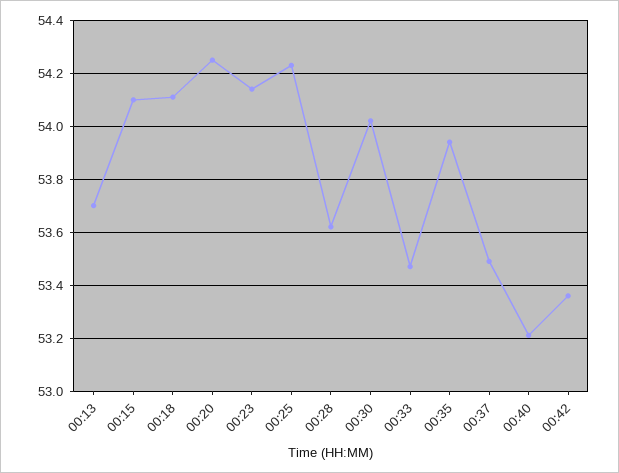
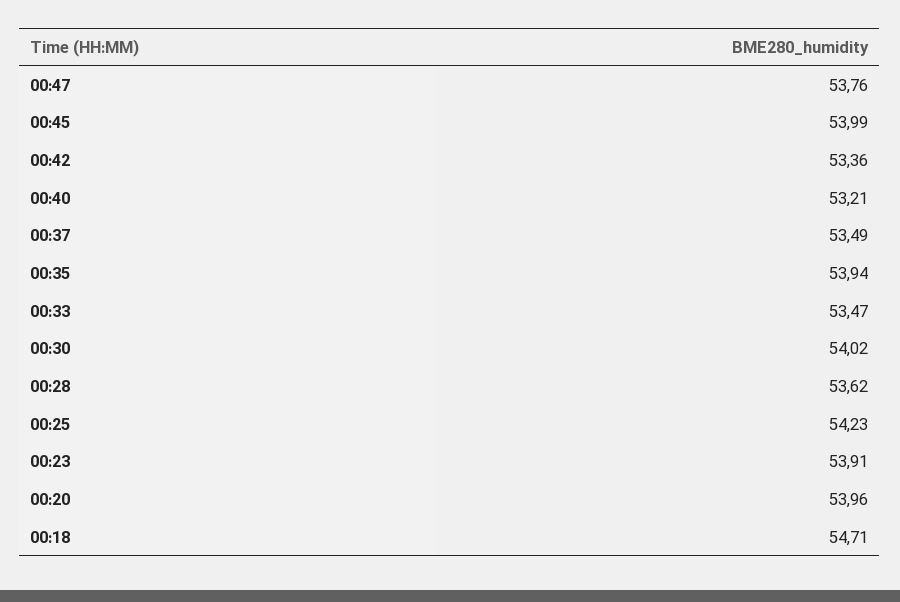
00:13: 53.7 -> none
00:15: 54.1 -> none
00:18: 54.1 -> 54.71
00:20: 54.25 -> 53.96
00:23: 54.15 -> 53.91
00:47: none -> 53.76
00:45: none -> 53.99

